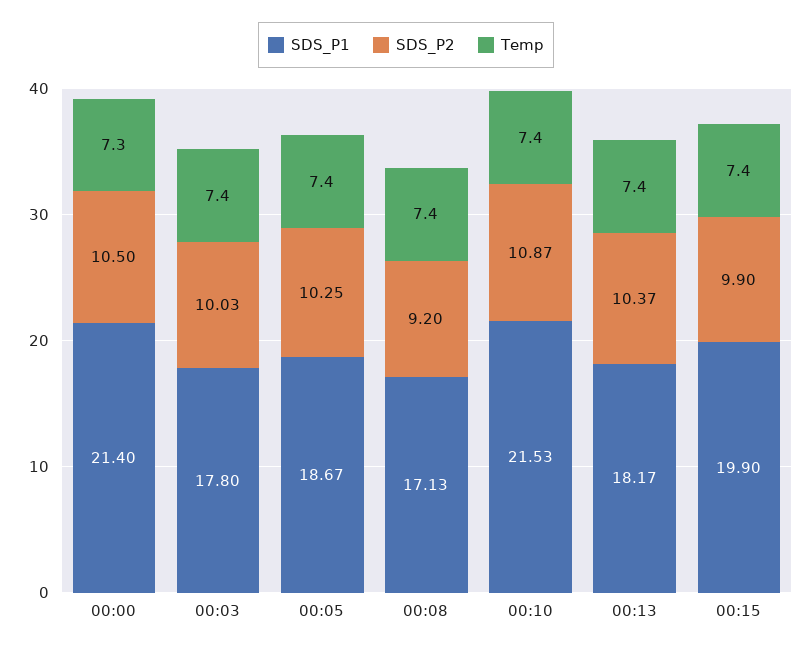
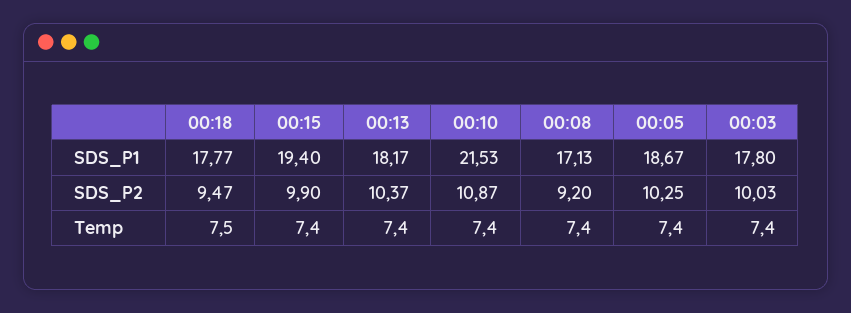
SDS_P1, 00:00: 21.4 -> none
SDS_P2, 00:00: 10.5 -> none
Temp, 00:00: 7.3 -> none
SDS_P1, 00:15: 19.9 -> 19.4
SDS_P1, 00:18: none -> 17.77
SDS_P2, 00:18: none -> 9.47
Temp, 00:18: none -> 7.5

